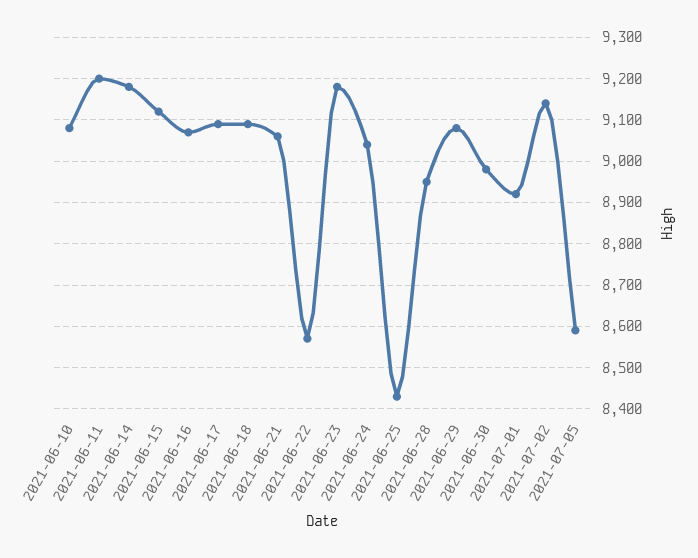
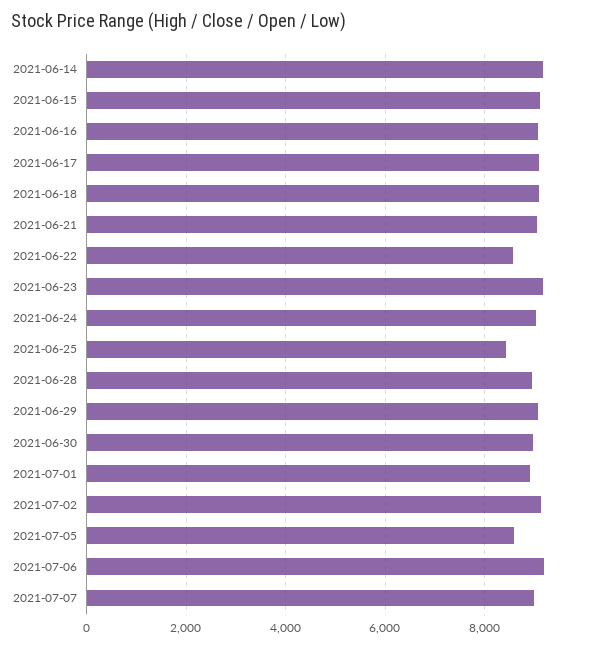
2021-06-10: 9080 -> none
2021-06-11: 9200 -> none
2021-07-06: none -> 9200
2021-07-07: none -> 9000

